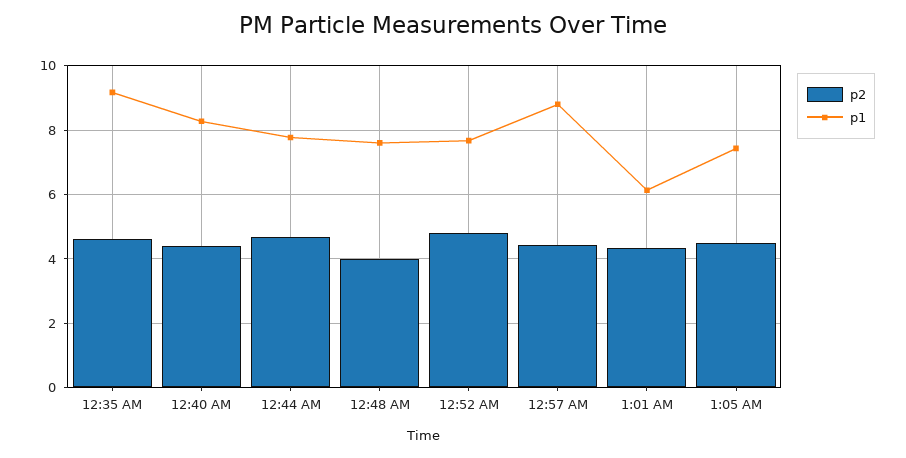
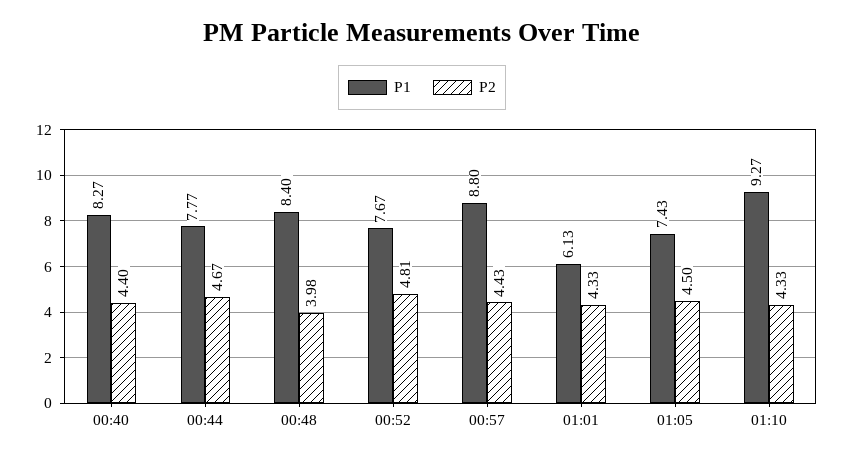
p2, 12:35 AM: 4.6 -> none
p1, 12:35 AM: 9.2 -> none
p1, 12:48 AM: 7.6 -> 8.4
p1, 01:10: none -> 9.27
p2, 01:10: none -> 4.33

